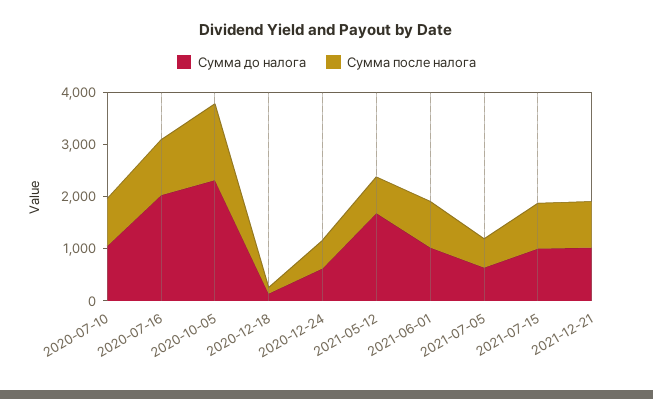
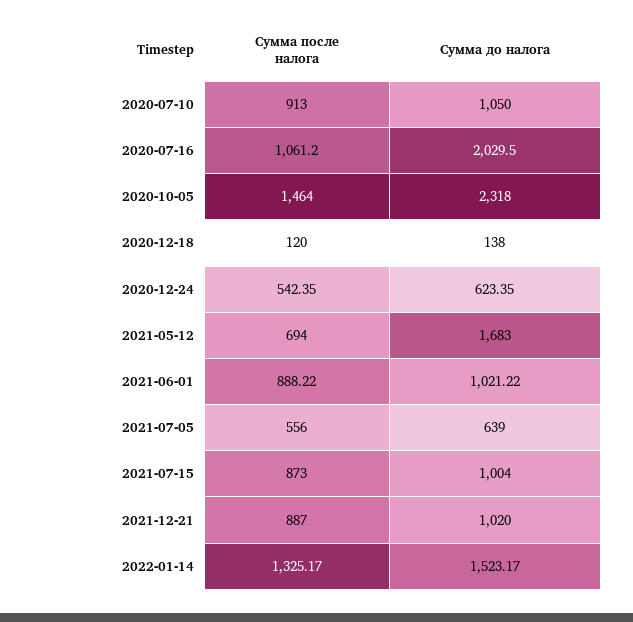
Сумма после налога, 2022-01-14: none -> 1325.17
Сумма до налога, 2022-01-14: none -> 1523.17

